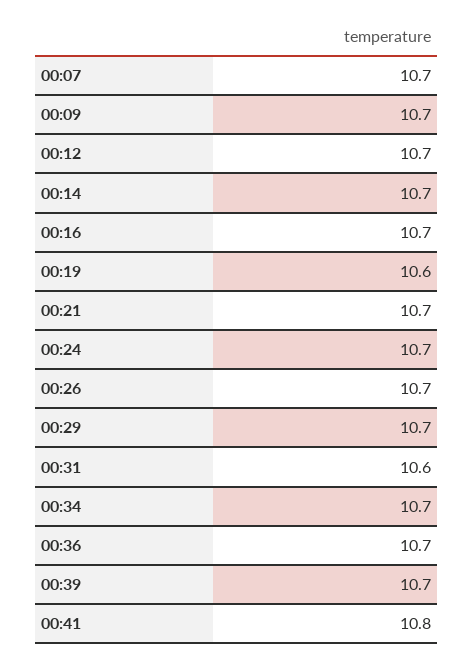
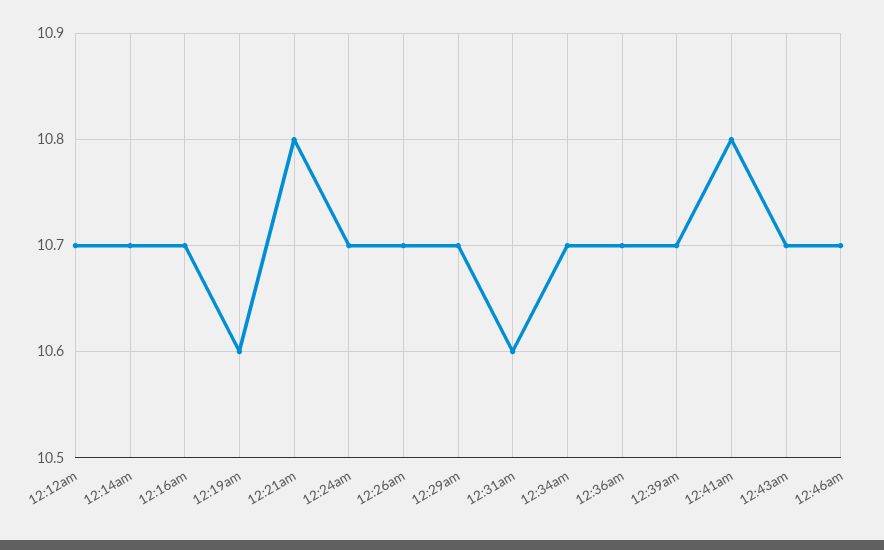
00:07: 10.7 -> none
00:09: 10.7 -> none
00:21: 10.7 -> 10.8
12:43am: none -> 10.7
12:46am: none -> 10.7

